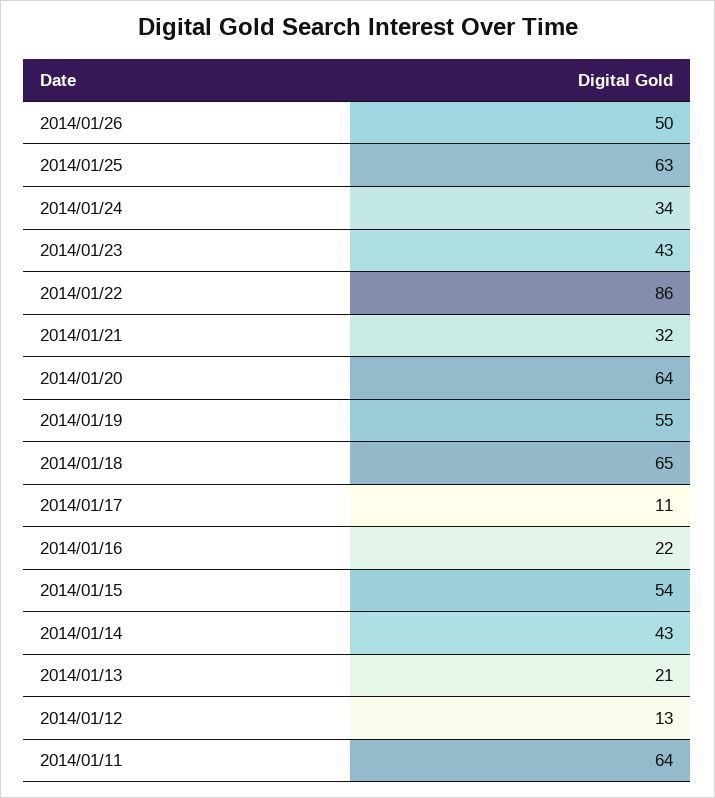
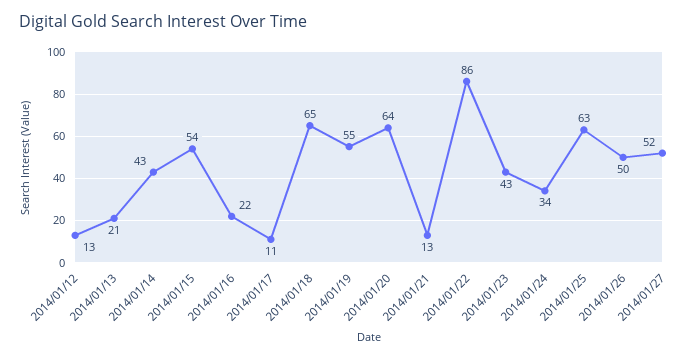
2014/01/21: 32 -> 13
2014/01/11: 64 -> none
2014/01/27: none -> 52

